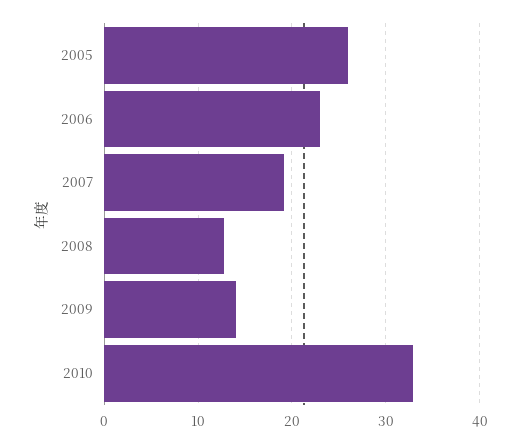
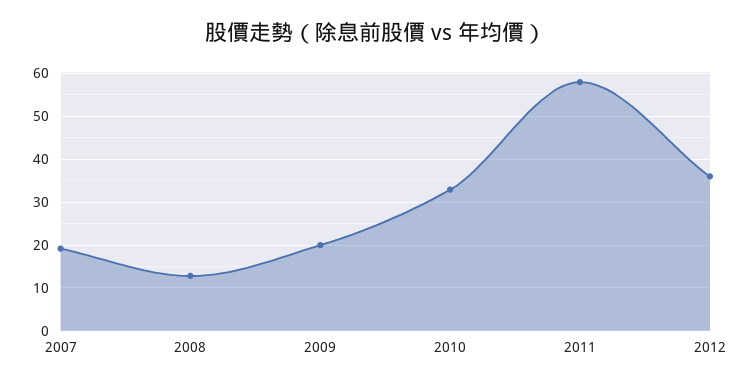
2005: 26 -> none
2006: 23 -> none
2009: 14 -> 20
2011: none -> 58
2012: none -> 36

